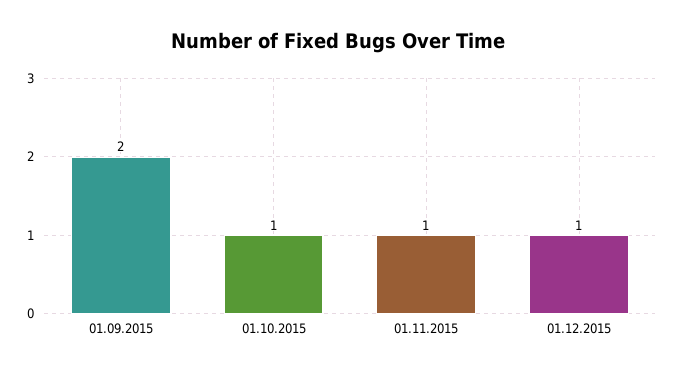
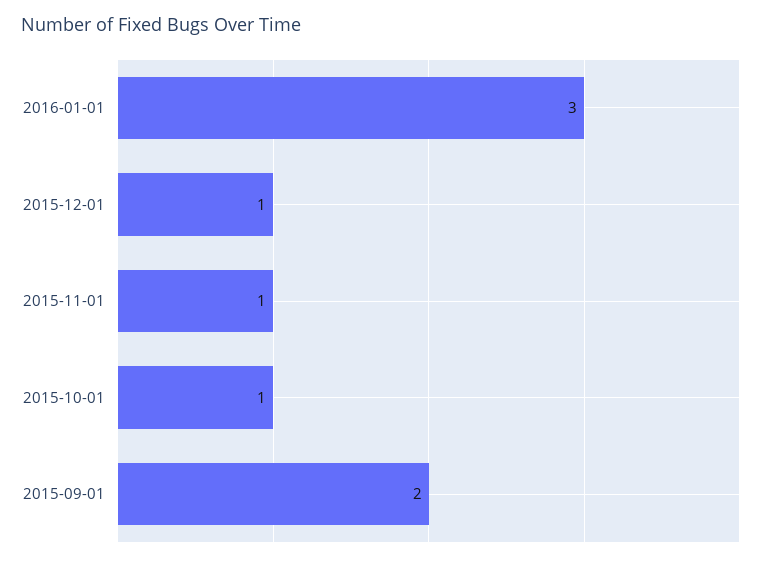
2016-01-01: none -> 3

